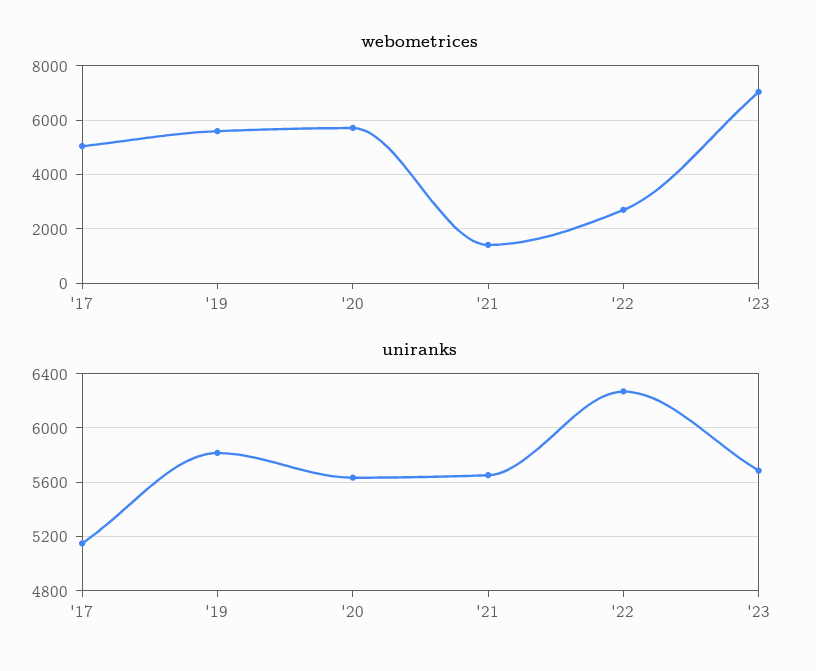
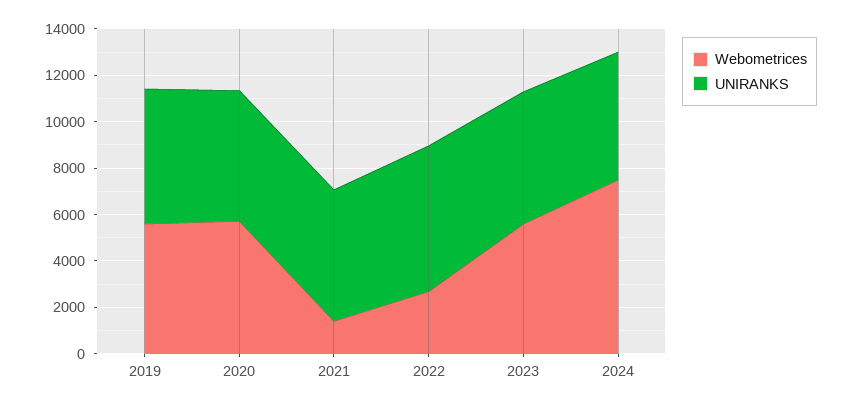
webometrices, '17: 5000 -> none
webometrices, '23: 7000 -> 5500
uniranks, '17: 5150 -> none
webometrices, 2024: none -> 7500
uniranks, 2024: none -> 5500

